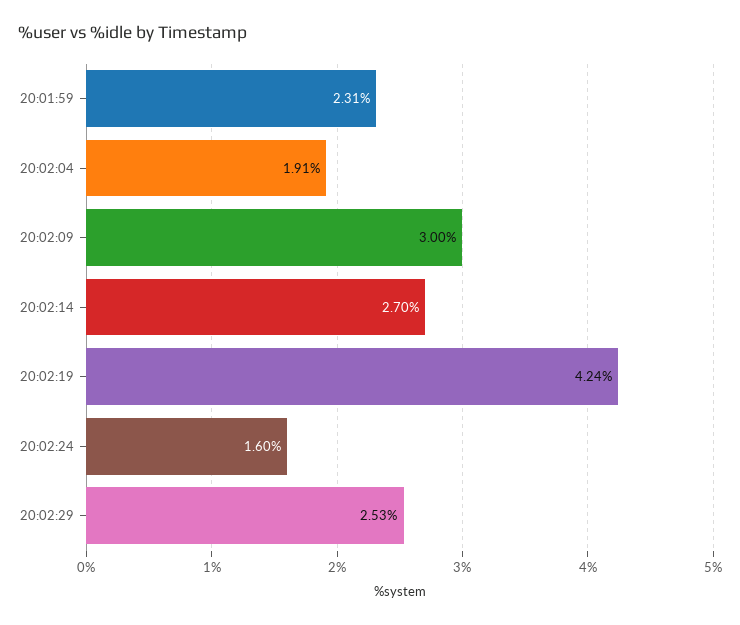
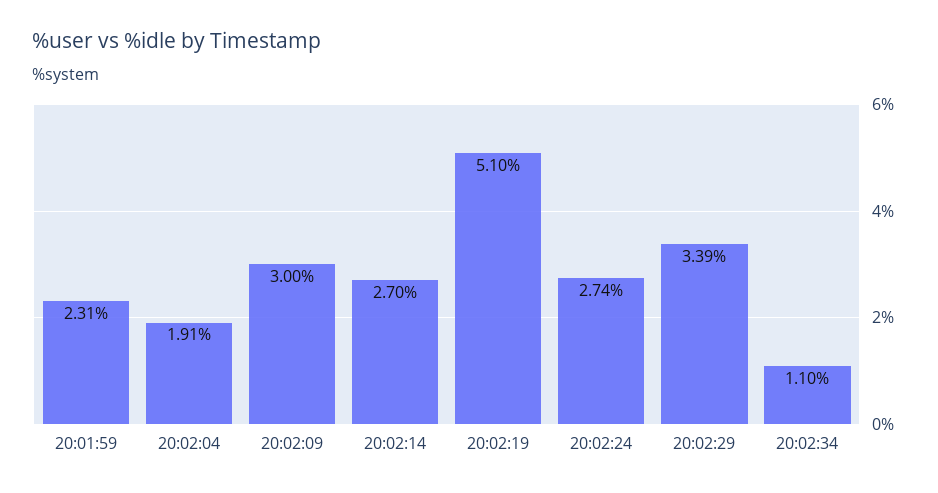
20:02:19: 4.24 -> 5.1
20:02:24: 1.6 -> 2.74
20:02:29: 2.53 -> 3.39
20:02:34: none -> 1.1

